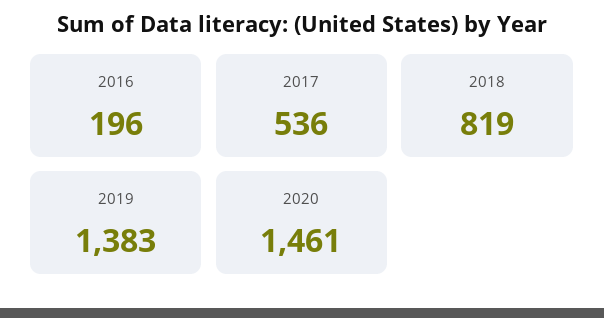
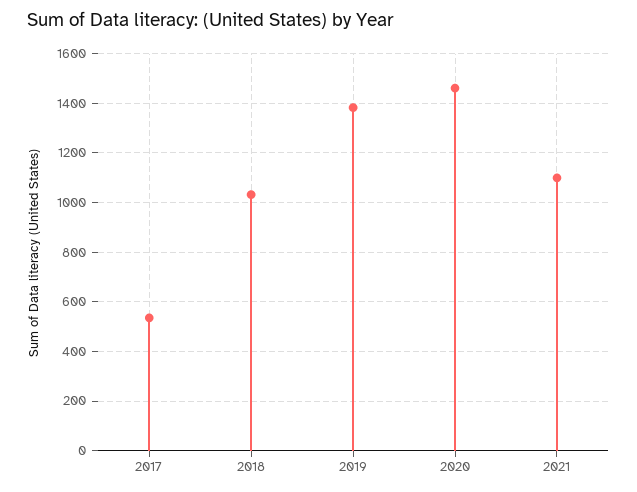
2016: 196 -> none
2018: 819 -> 1025
2021: none -> 1100

